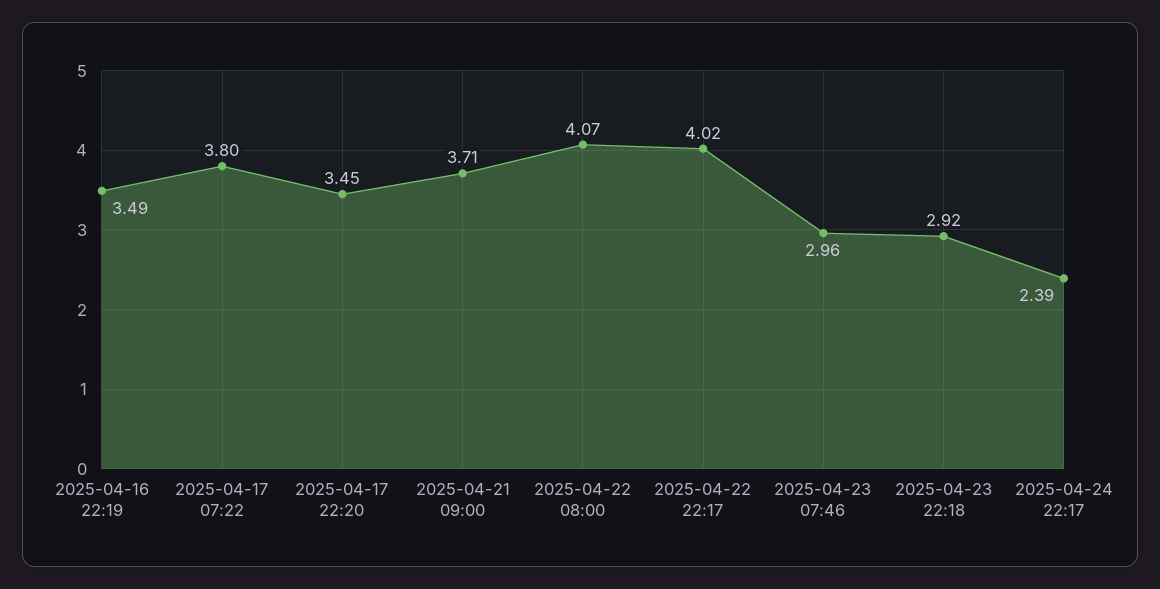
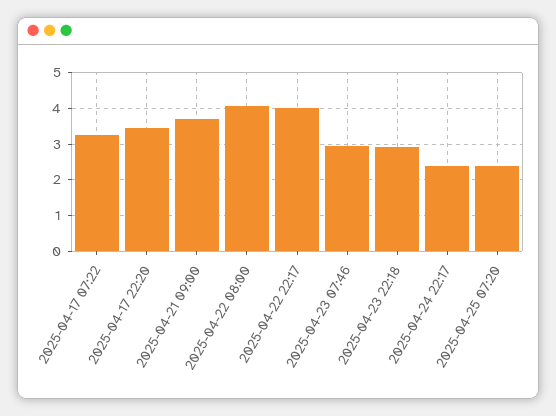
2025-04-16 22:19: 3.49 -> none
2025-04-17 07:22: 3.8 -> 3.2
2025-04-25 07:20: none -> 2.4

